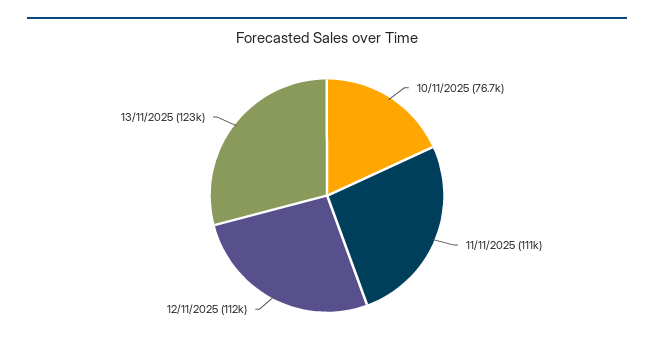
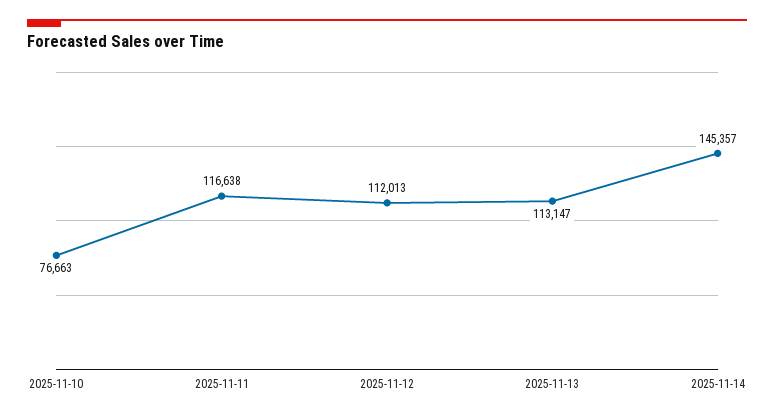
11/11/2025: 111000 -> 116638
13/11/2025: 123000 -> 113147
2025-11-14: none -> 145357

